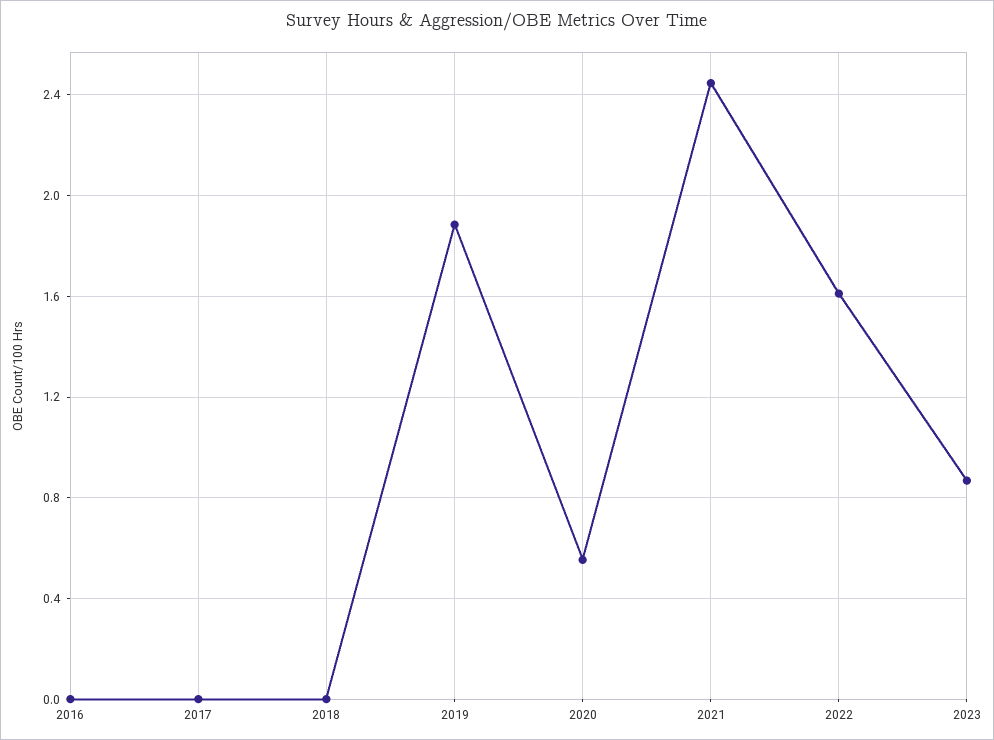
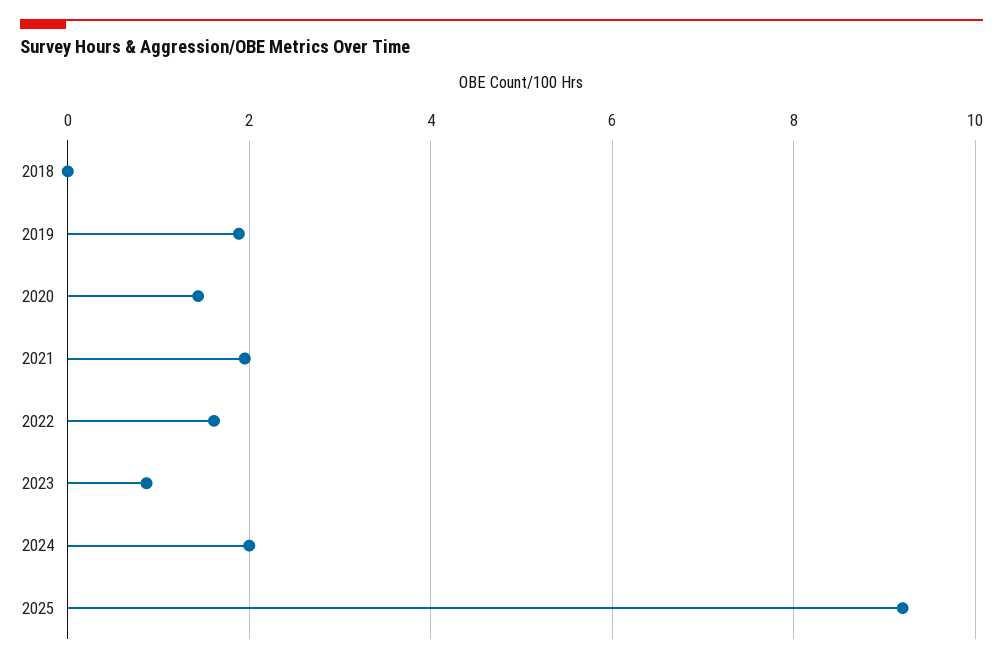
2016: 0 -> none
2017: 0 -> none
2020: 0.55 -> 1.4
2021: 2.45 -> 2
2024: none -> 2
2025: none -> 9.2

